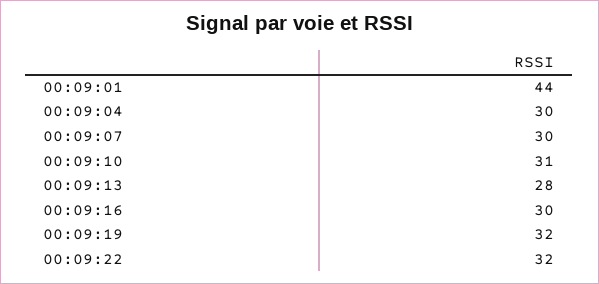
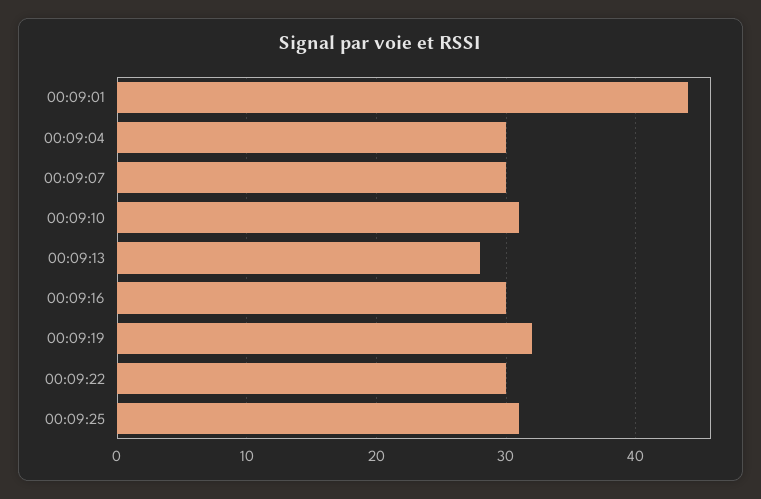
00:09:22: 32 -> 30
00:09:25: none -> 31

